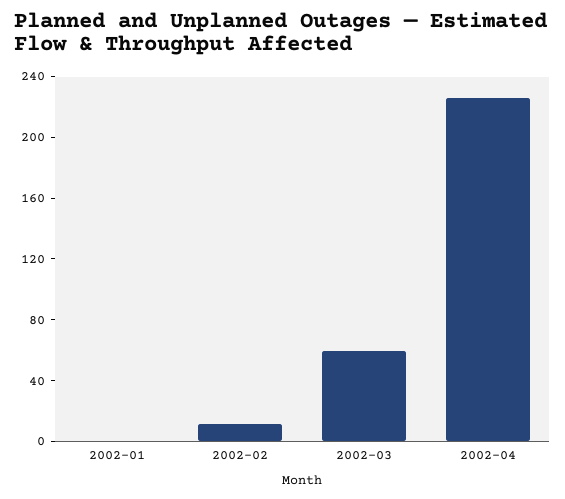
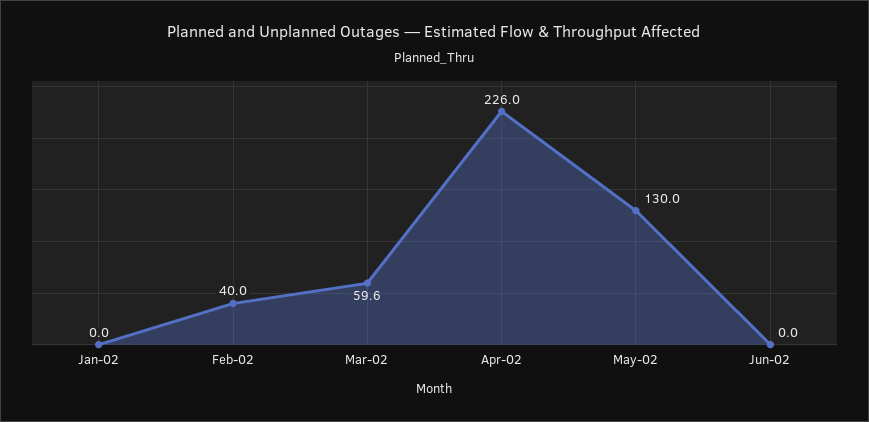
2002-02: 10 -> 40
May-02: none -> 130
Jun-02: none -> 0

